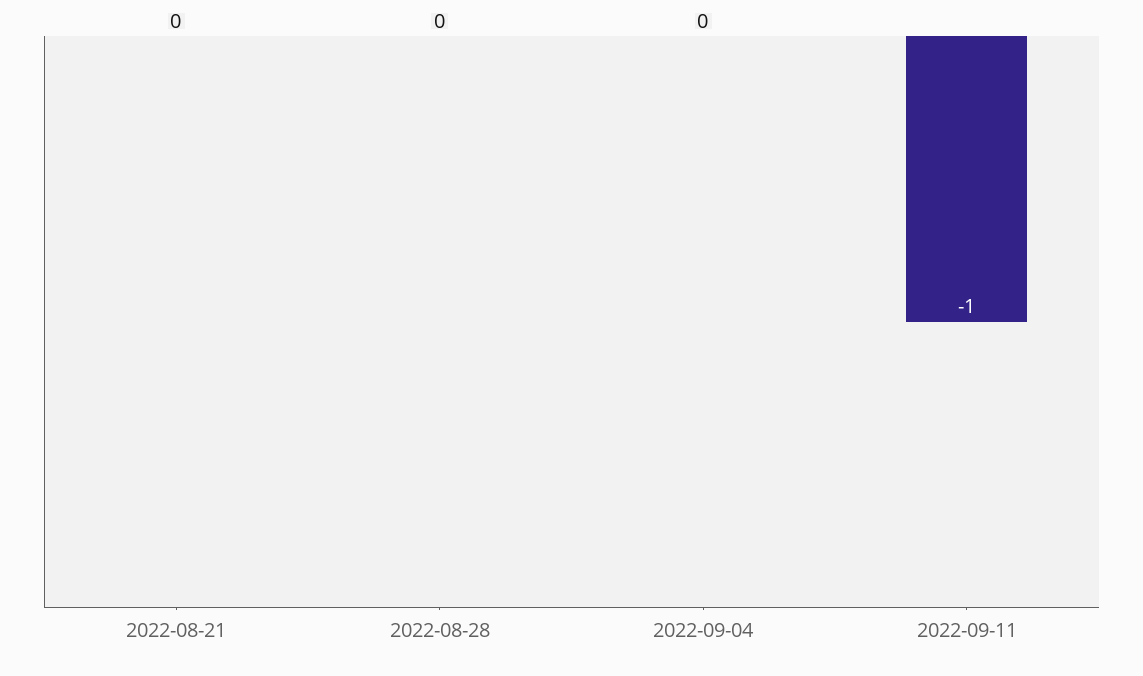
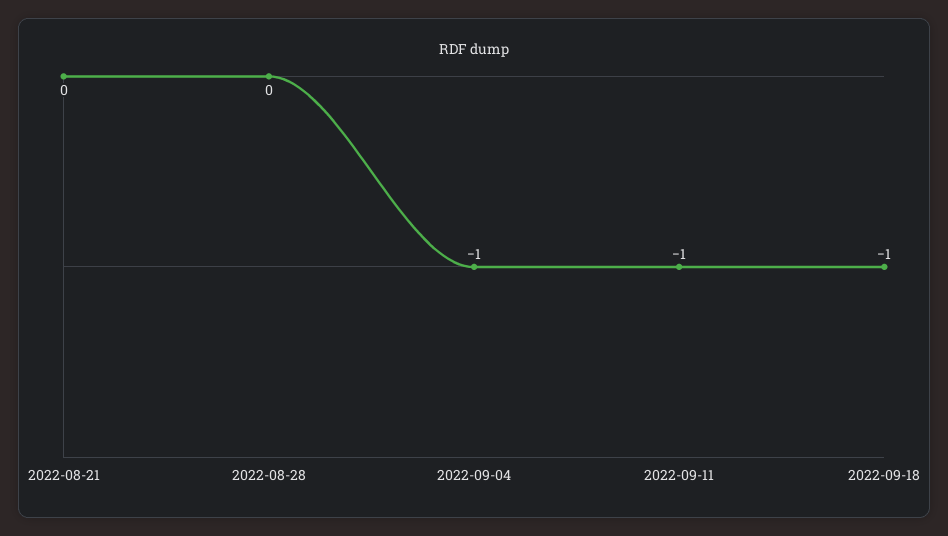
2022-09-04: 0 -> -1
2022-09-18: none -> -1

